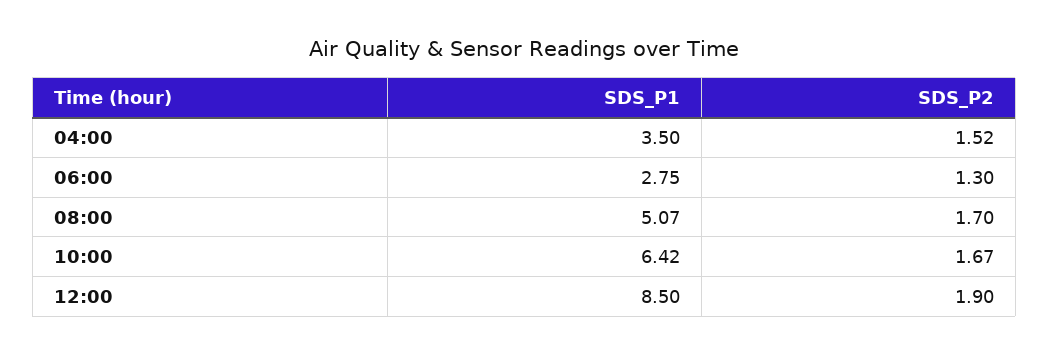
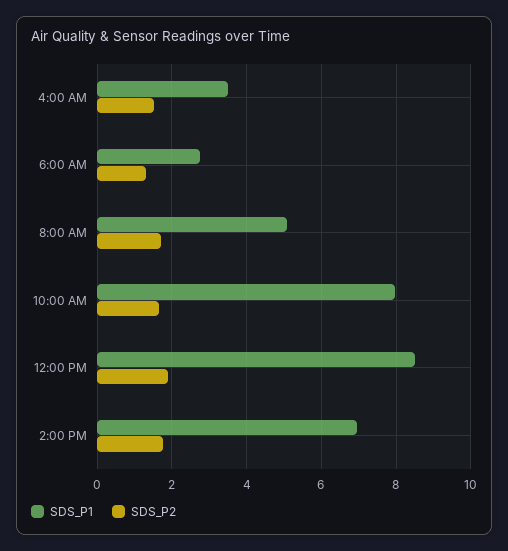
SDS_P1, 10:00: 6.42 -> 8
SDS_P1, 2:00 PM: none -> 7
SDS_P2, 2:00 PM: none -> 1.8

